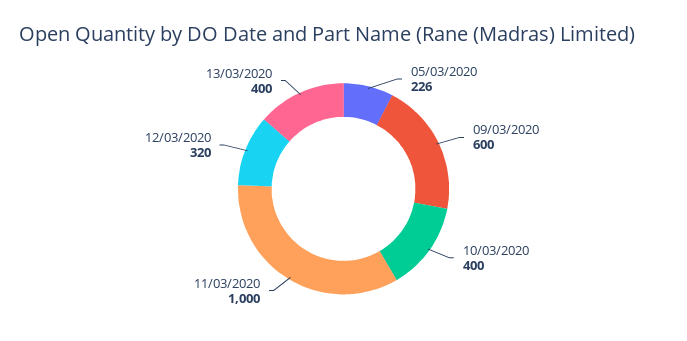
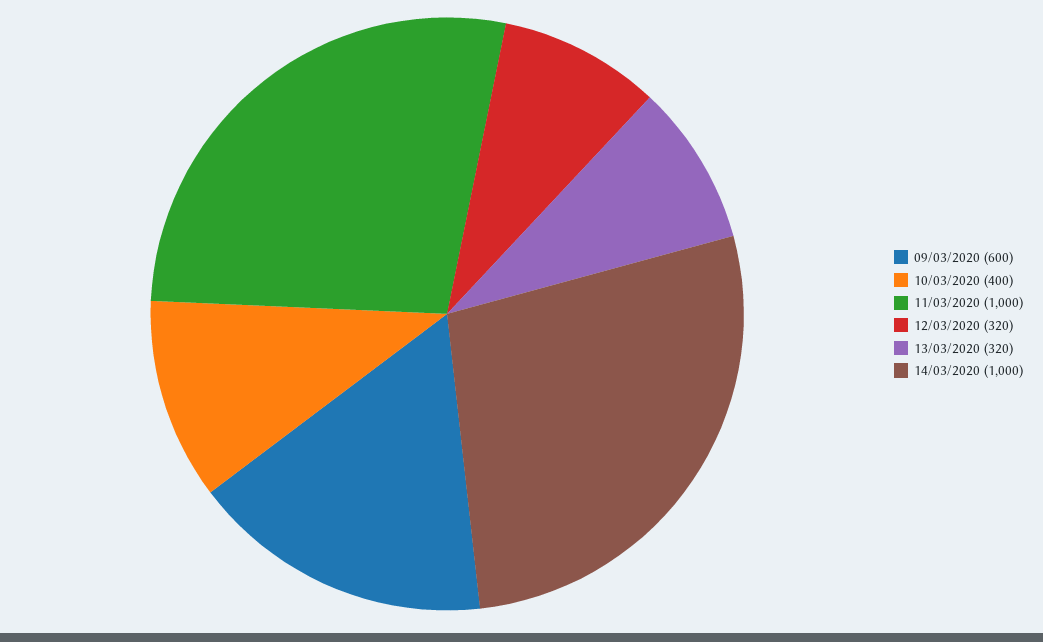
05/03/2020: 226 -> none
13/03/2020: 400 -> 320
14/03/2020: none -> 1000

